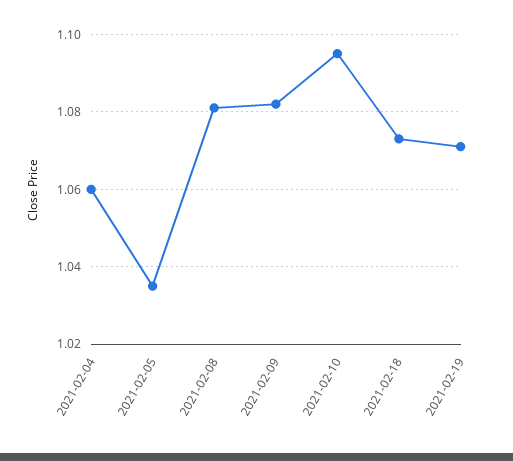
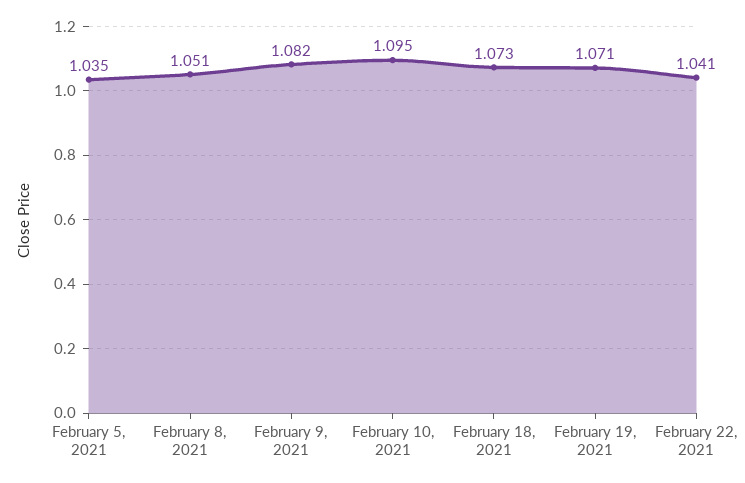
2021-02-04: 1.06 -> none
2021-02-08: 1.08 -> 1.051
February 22, 2021: none -> 1.041

